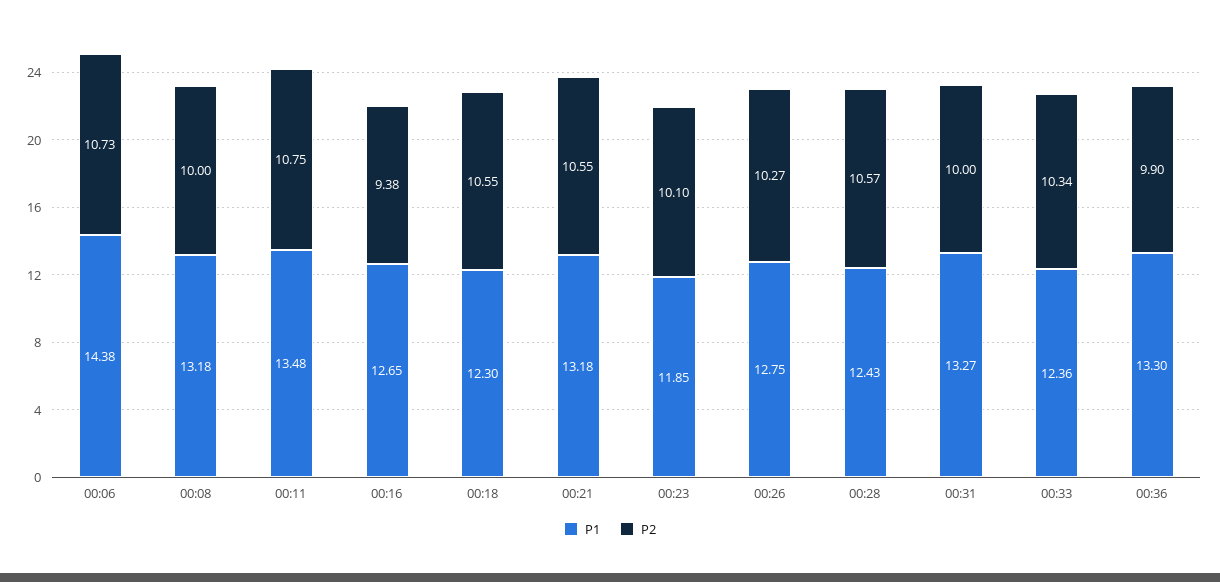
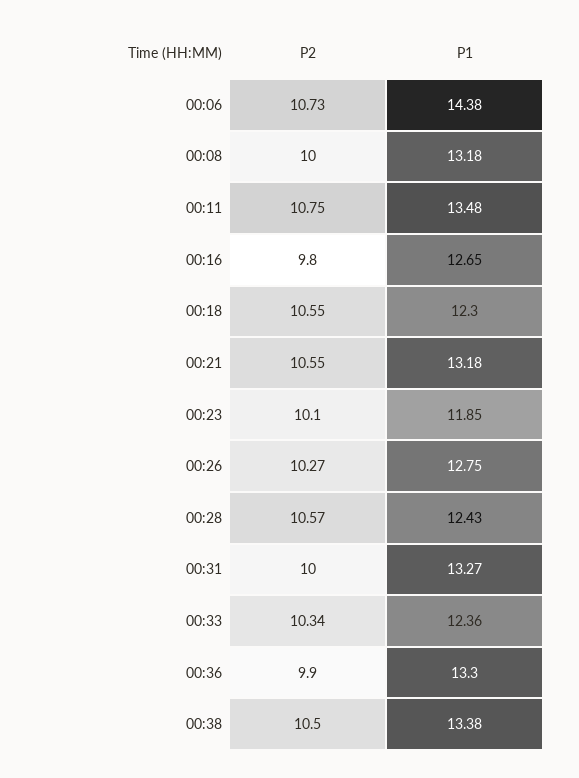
P2, 00:16: 9.38 -> 9.8
P2, 00:38: none -> 10.5
P1, 00:38: none -> 13.38

